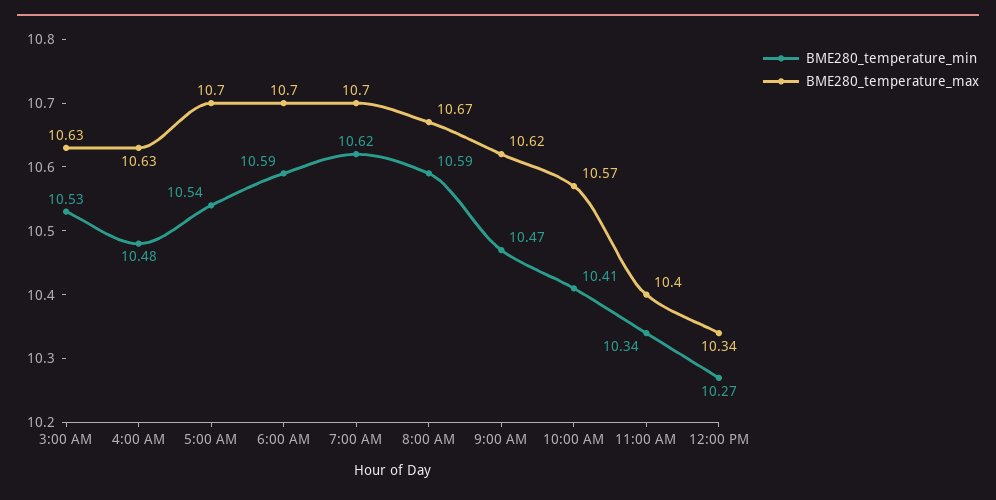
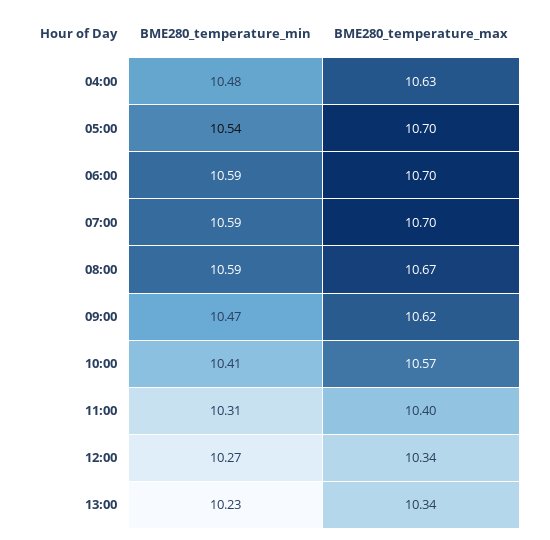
BME280_temperature_min, 3:00 AM: 10.53 -> none
BME280_temperature_max, 3:00 AM: 10.63 -> none
BME280_temperature_min, 7:00 AM: 10.62 -> 10.59
BME280_temperature_min, 11:00 AM: 10.34 -> 10.31
BME280_temperature_min, 13:00: none -> 10.23
BME280_temperature_max, 13:00: none -> 10.34

